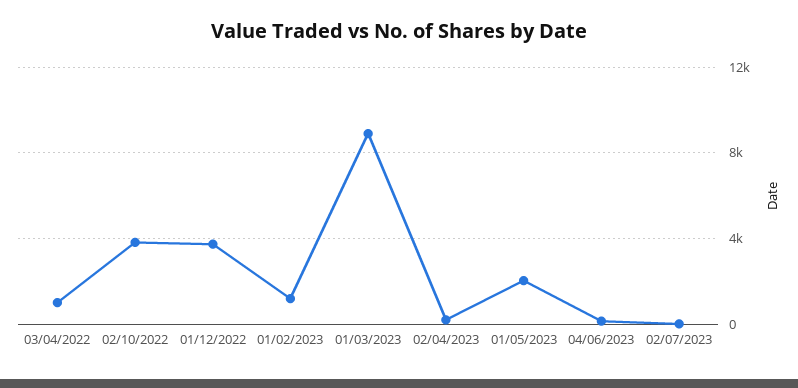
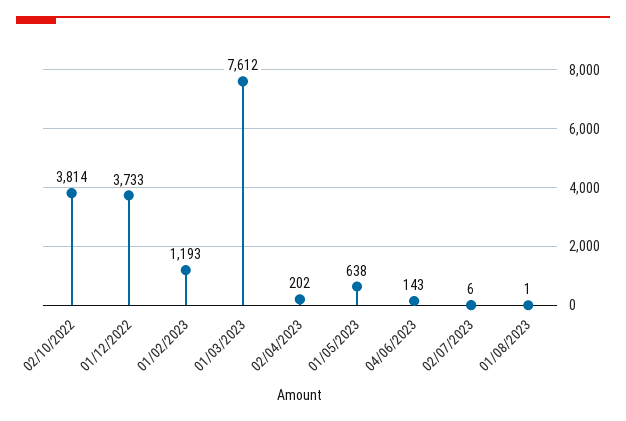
03/04/2022: 1000 -> none
01/03/2023: 9000 -> 7612
01/05/2023: 2000 -> 638
01/08/2023: none -> 1

